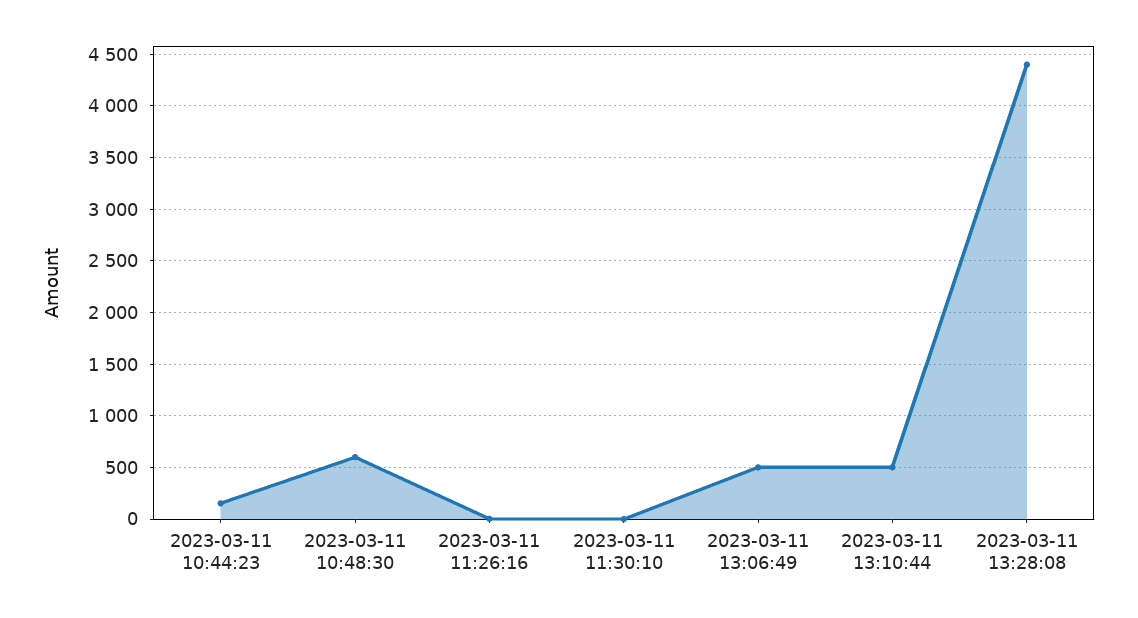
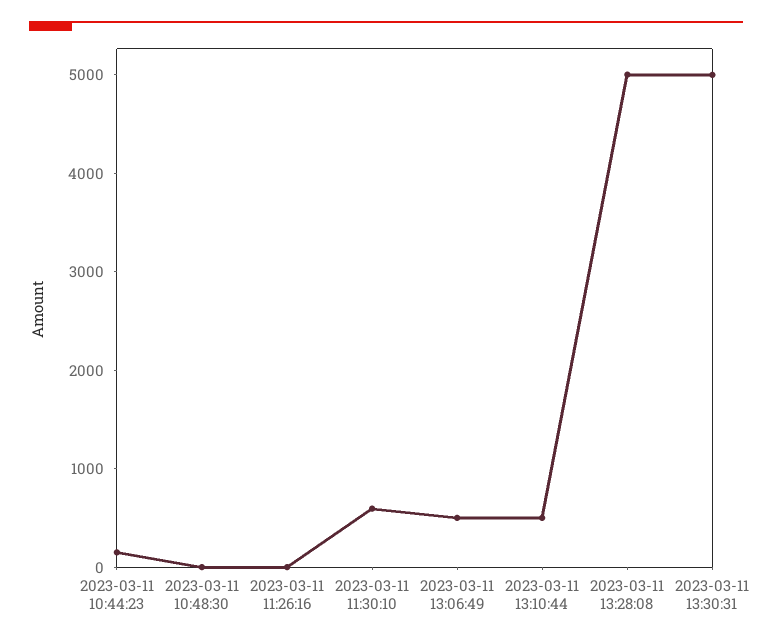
2023-03-11 10:48:30: 600 -> 0
2023-03-11 11:30:10: 0 -> 600
2023-03-11 13:28:08: 4400 -> 5000
2023-03-11 13:30:31: none -> 5000

